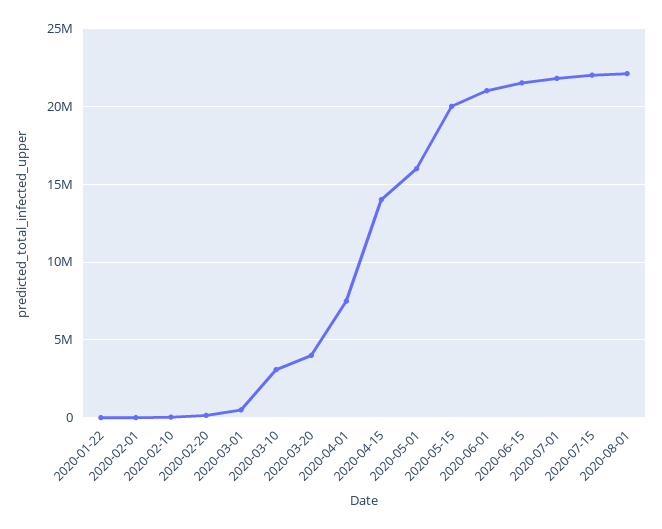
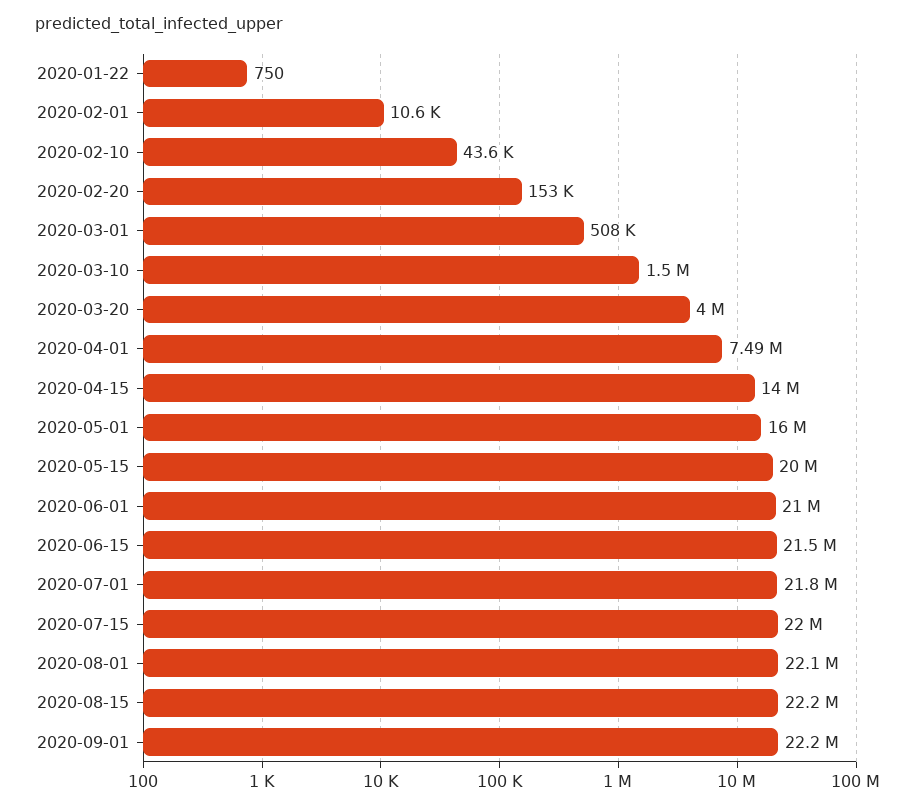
2020-03-10: 3000000 -> 1500000
2020-08-15: none -> 22200000
2020-09-01: none -> 22200000

